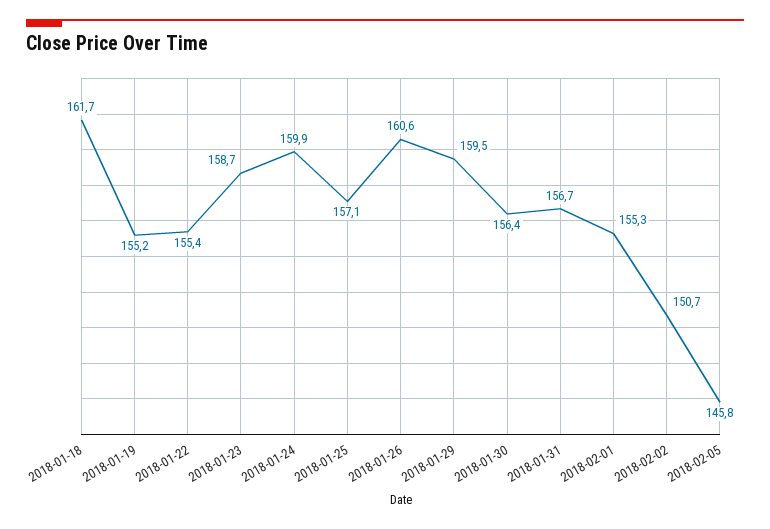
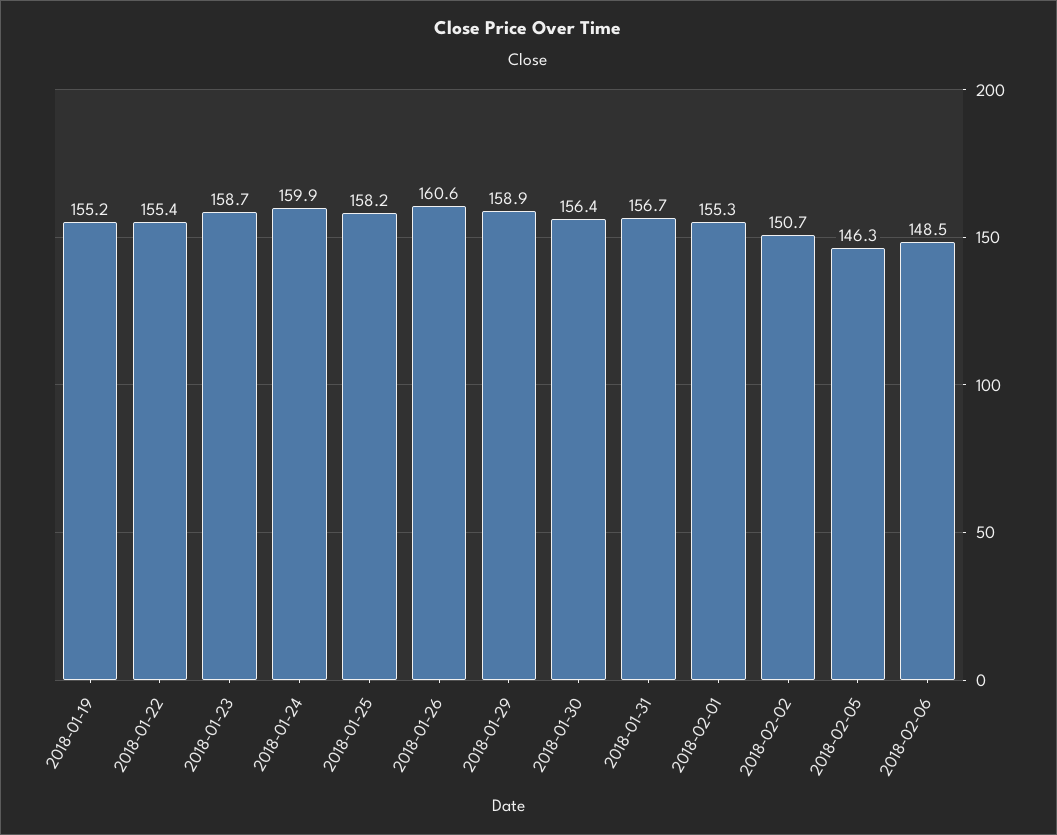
2018-01-18: 161.7 -> none
2018-01-25: 157.1 -> 158.2
2018-01-29: 159.5 -> 158.9
2018-02-05: 145.8 -> 146.3
2018-02-06: none -> 148.5

